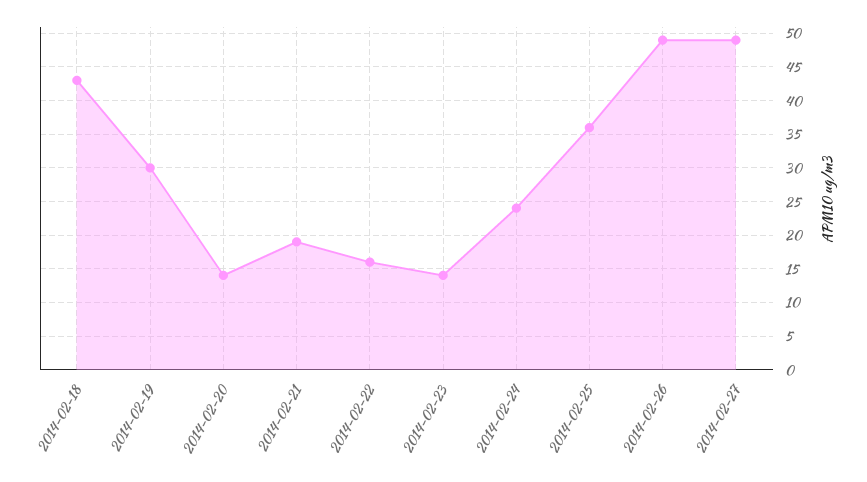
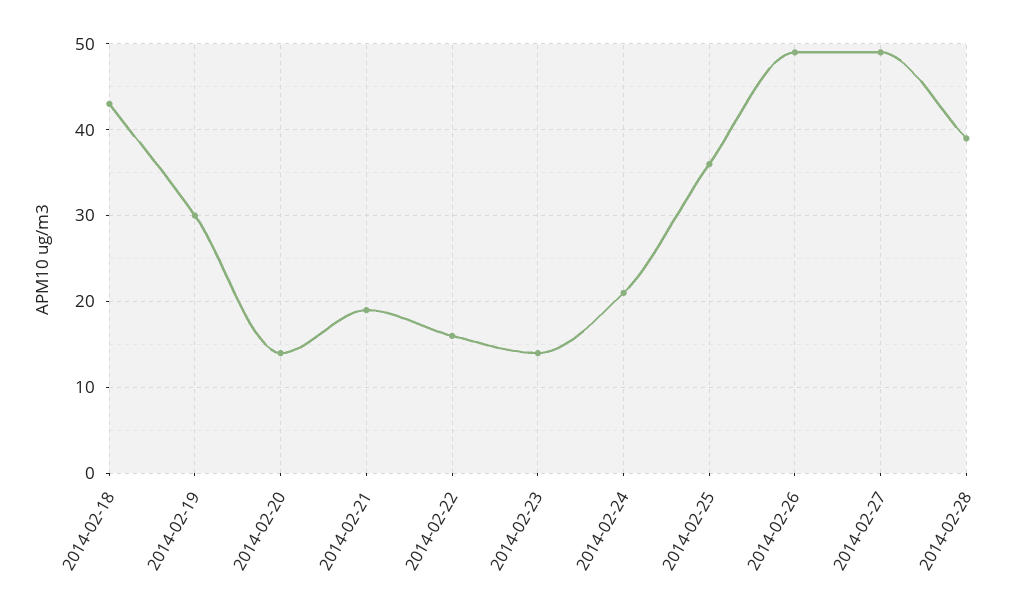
2014-02-24: 24 -> 21
2014-02-28: none -> 39

